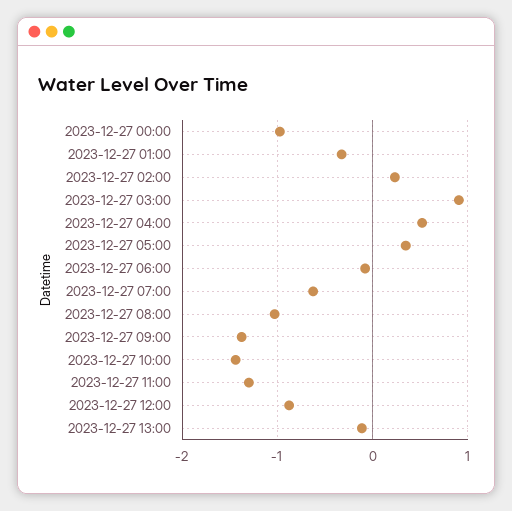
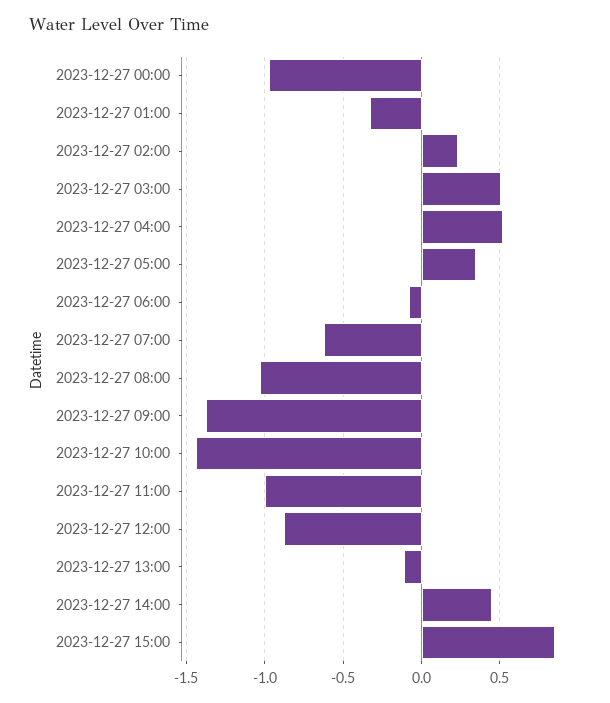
2023-12-27 03:00: 0.9 -> 0.5
2023-12-27 11:00: -1.3 -> -1
2023-12-27 14:00: none -> 0.45
2023-12-27 15:00: none -> 0.85

